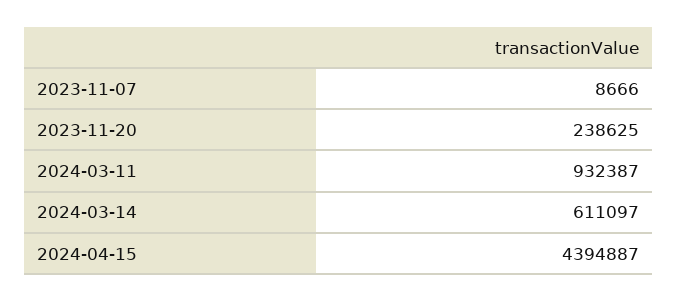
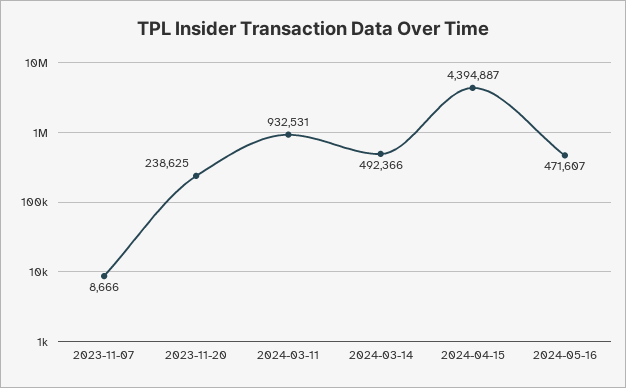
2024-03-11: 932387 -> 932531
2024-03-14: 611097 -> 492366
2024-05-16: none -> 471607

